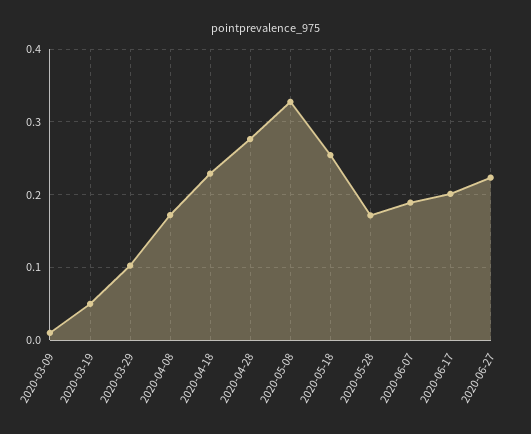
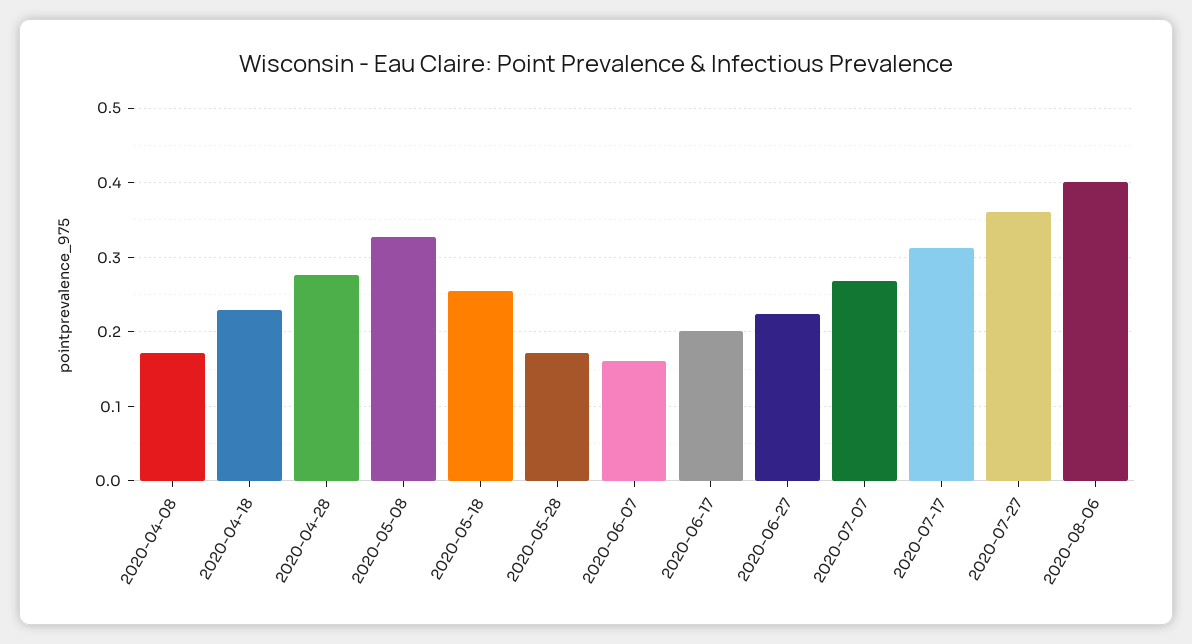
2020-03-09: 0.01 -> none
2020-03-19: 0.05 -> none
2020-03-29: 0.1 -> none
2020-06-07: 0.19 -> 0.16
2020-07-07: none -> 0.27
2020-07-17: none -> 0.31
2020-07-27: none -> 0.36
2020-08-06: none -> 0.4

